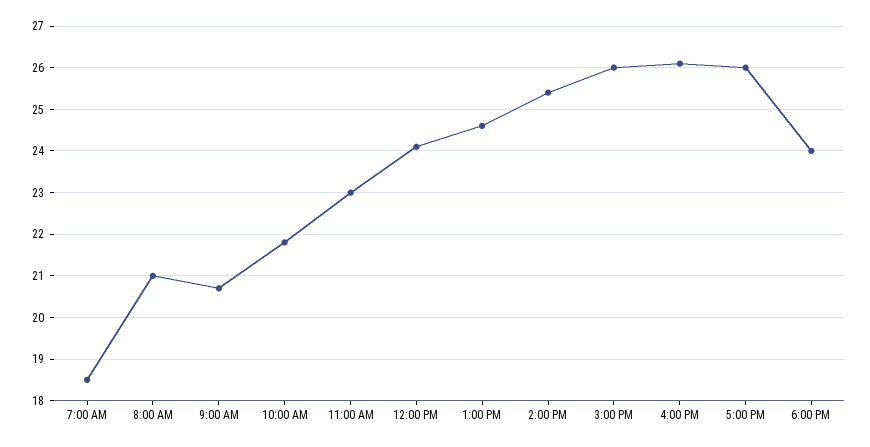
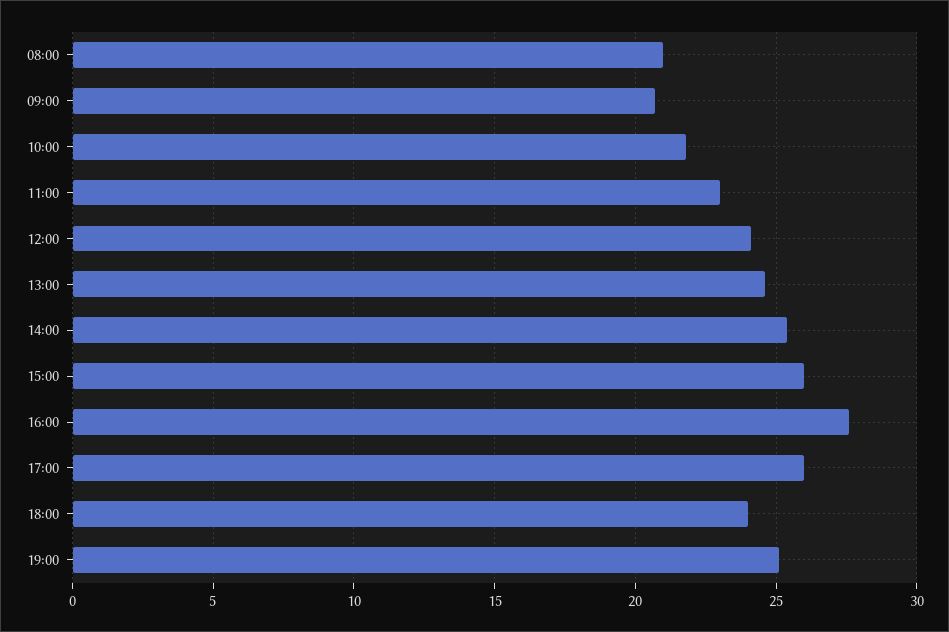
7:00 AM: 18.5 -> none
4:00 PM: 26 -> 27.5
19:00: none -> 25

